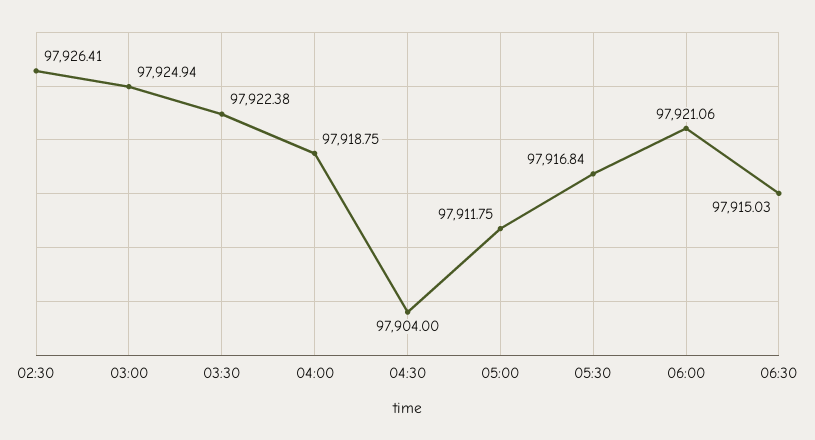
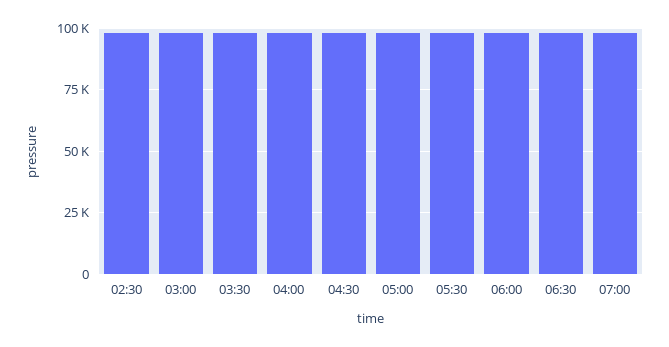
07:00: none -> 97500

